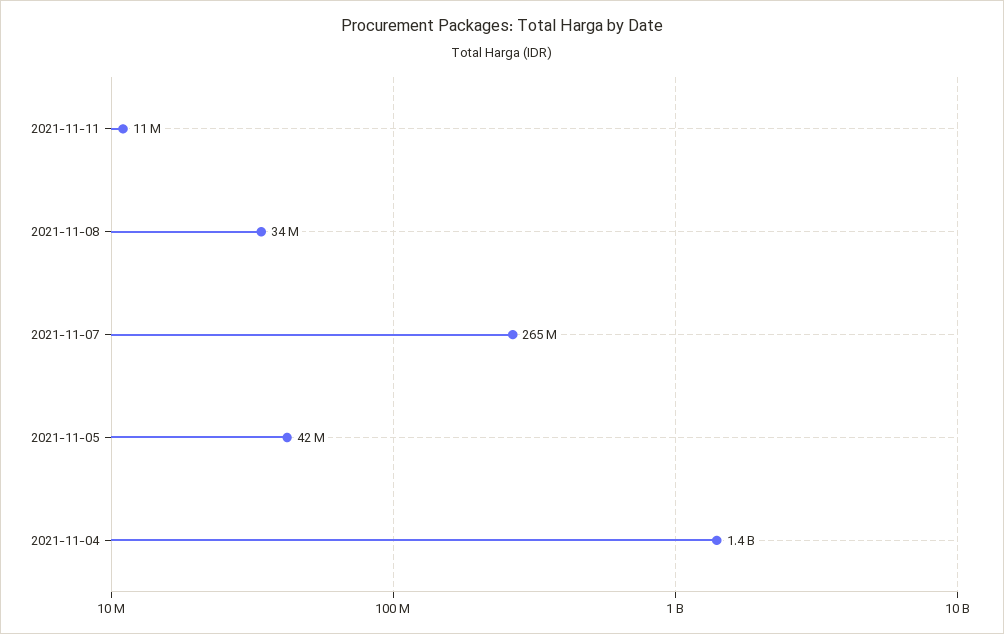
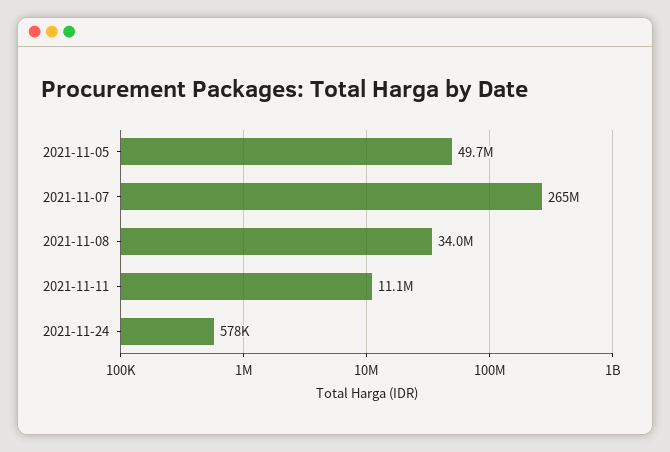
2021-11-05: 42000000 -> 49700000
2021-11-04: 1400000000 -> none
2021-11-24: none -> 578000

